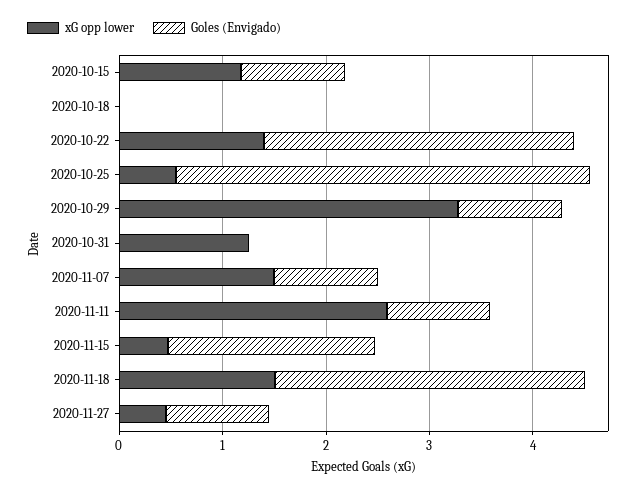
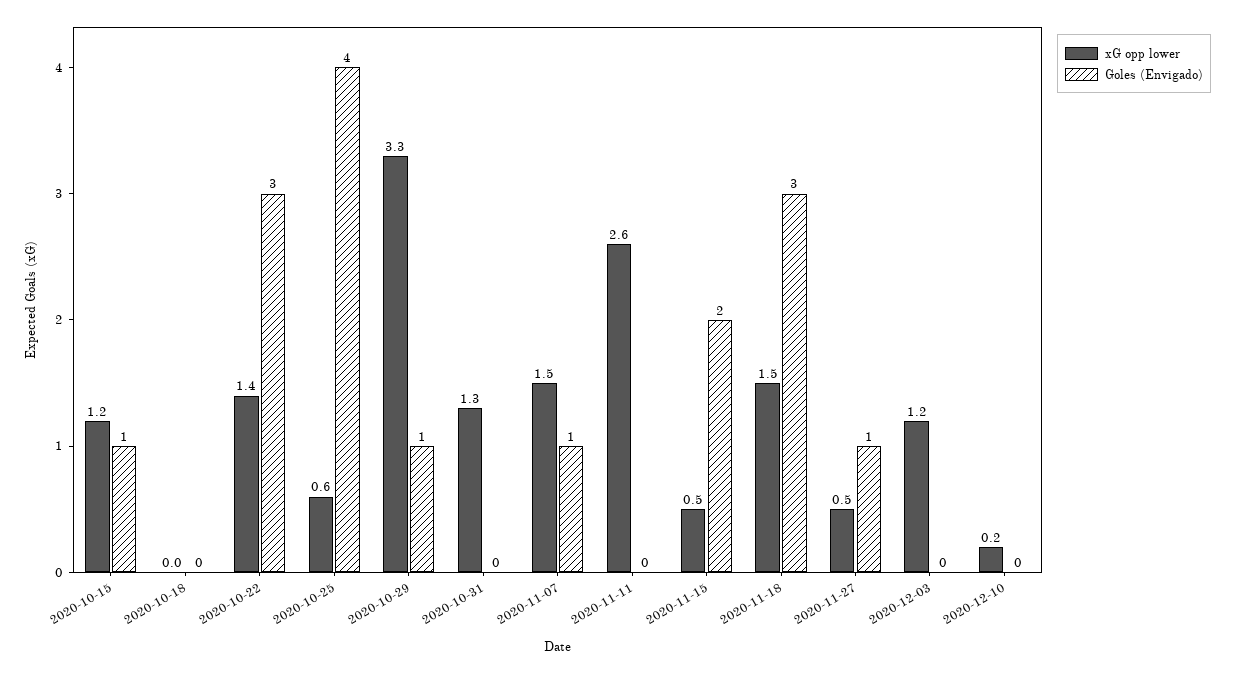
Goles (Envigado), 2020-11-11: 1 -> 0
xG opp lower, 2020-12-03: none -> 1.2
Goles (Envigado), 2020-12-03: none -> 0
xG opp lower, 2020-12-10: none -> 0.2
Goles (Envigado), 2020-12-10: none -> 0

